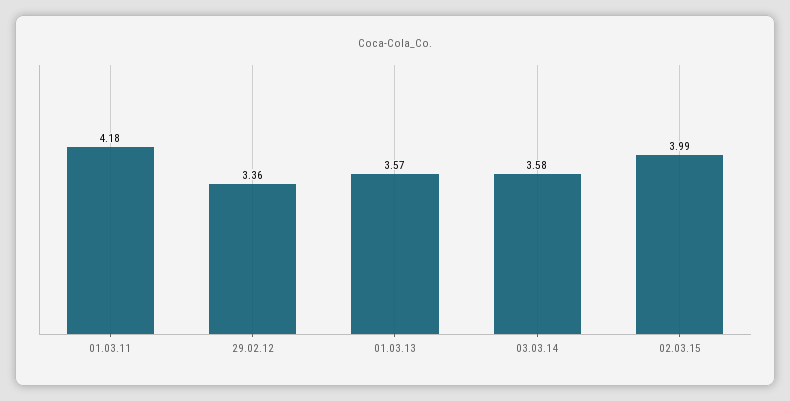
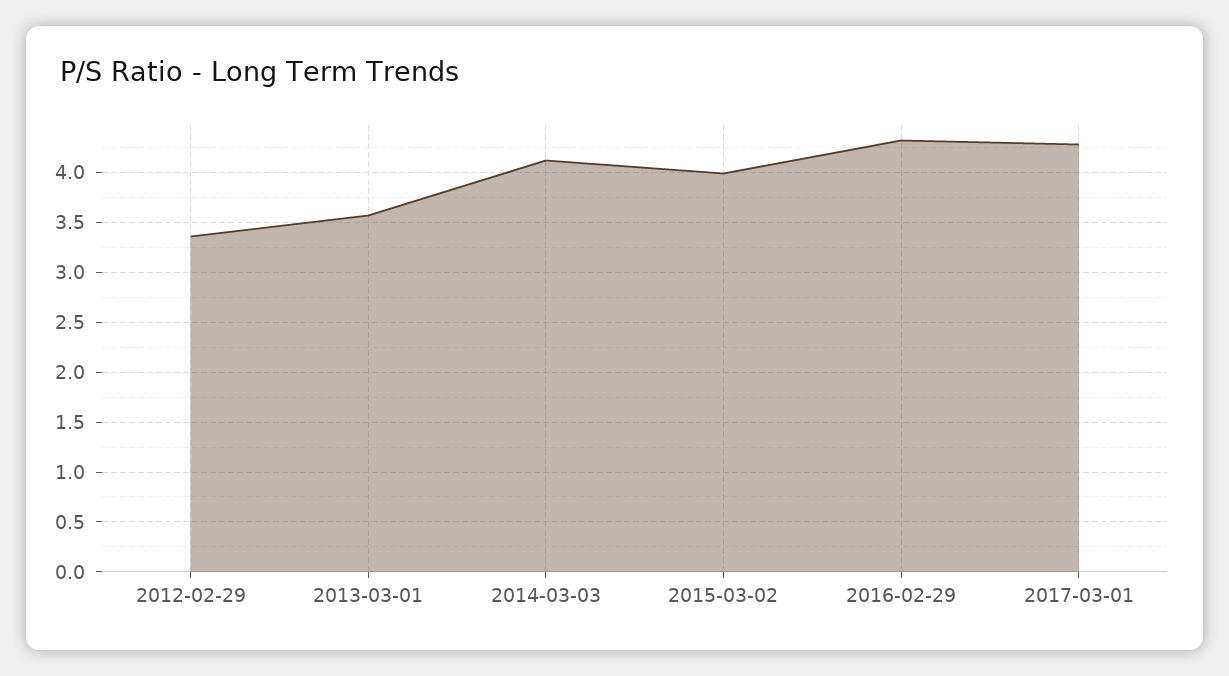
01.03.11: 4.18 -> none
03.03.14: 3.58 -> 4.1
2016-02-29: none -> 4.3
2017-03-01: none -> 4.3

